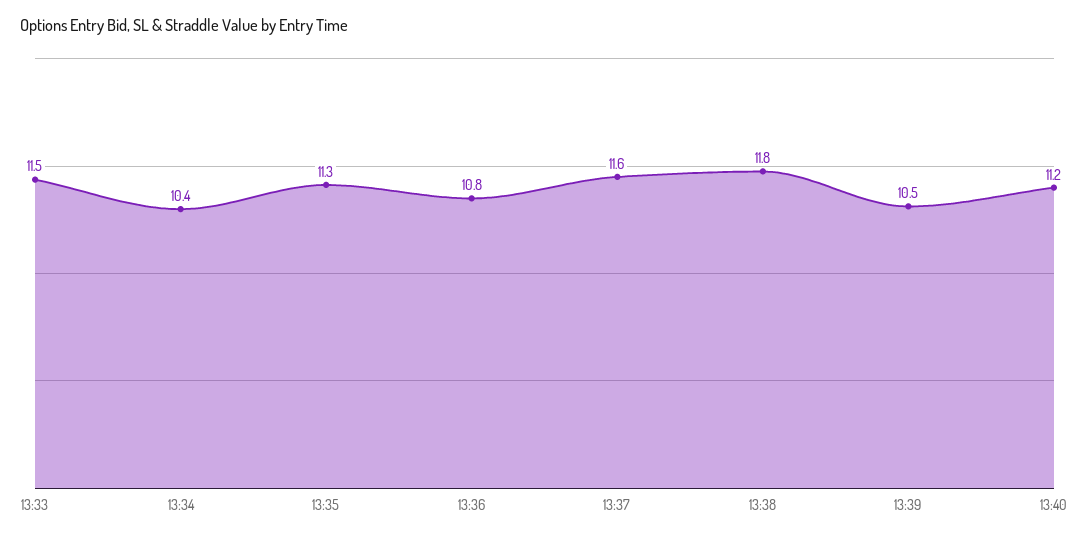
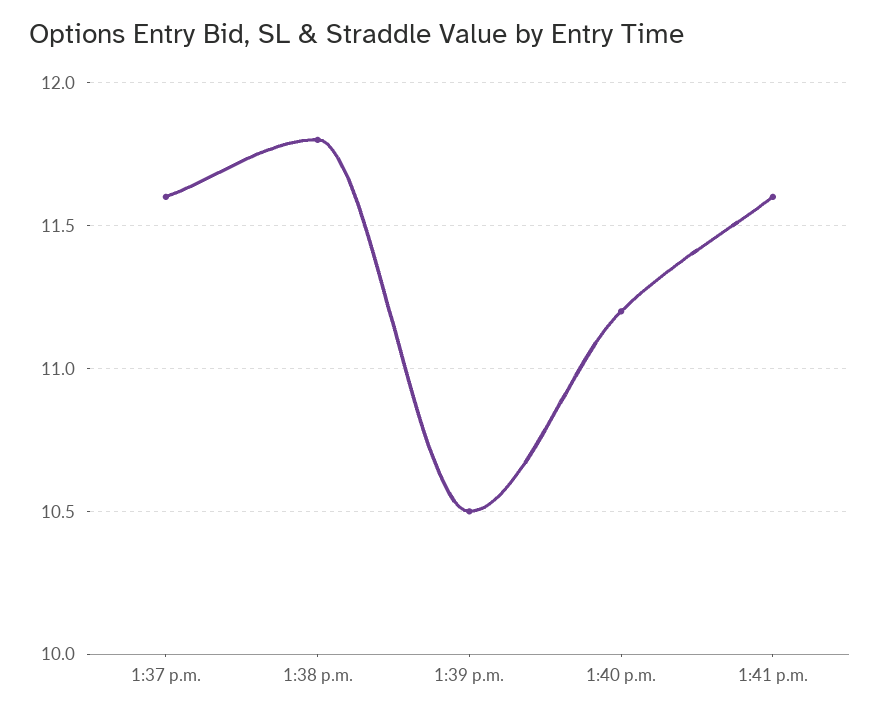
13:33: 11.5 -> none
13:34: 10.4 -> none
13:35: 11.3 -> none
13:36: 10.8 -> none
1:41 p.m.: none -> 11.6

